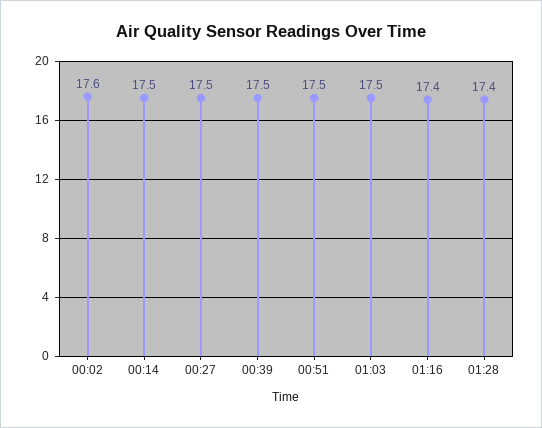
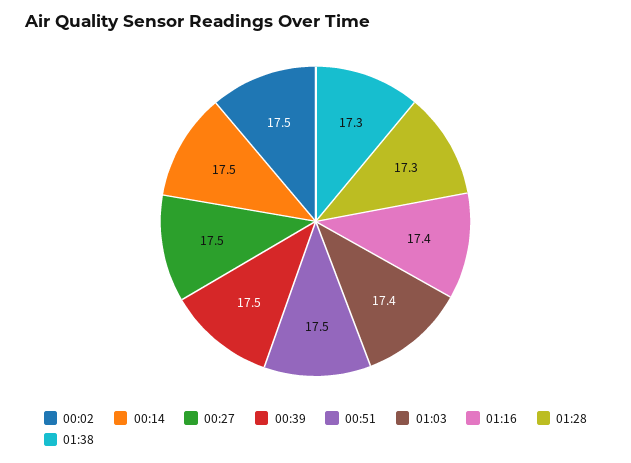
00:02: 17.6 -> 17.5
01:03: 17.5 -> 17.4
01:28: 17.4 -> 17.3
01:38: none -> 17.3

